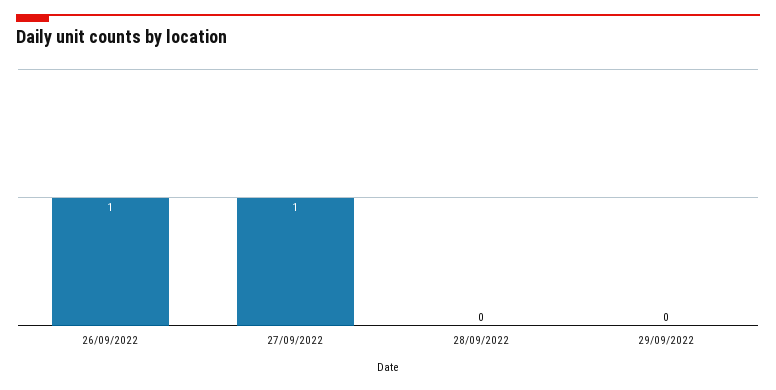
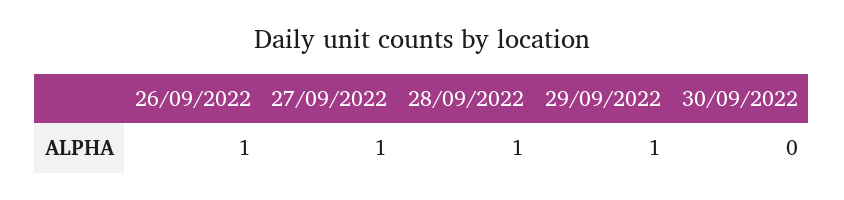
28/09/2022: 0 -> 1
29/09/2022: 0 -> 1
30/09/2022: none -> 0

